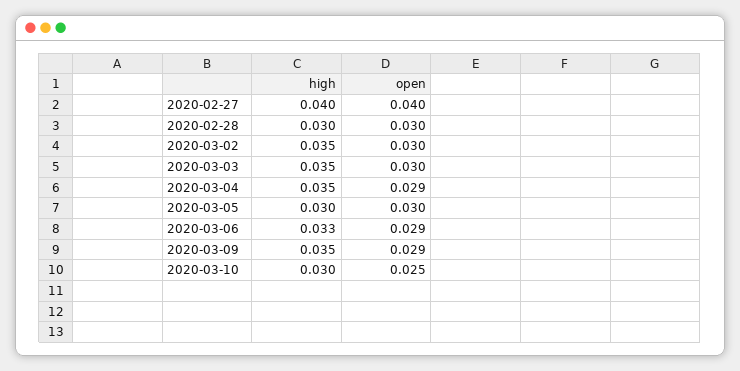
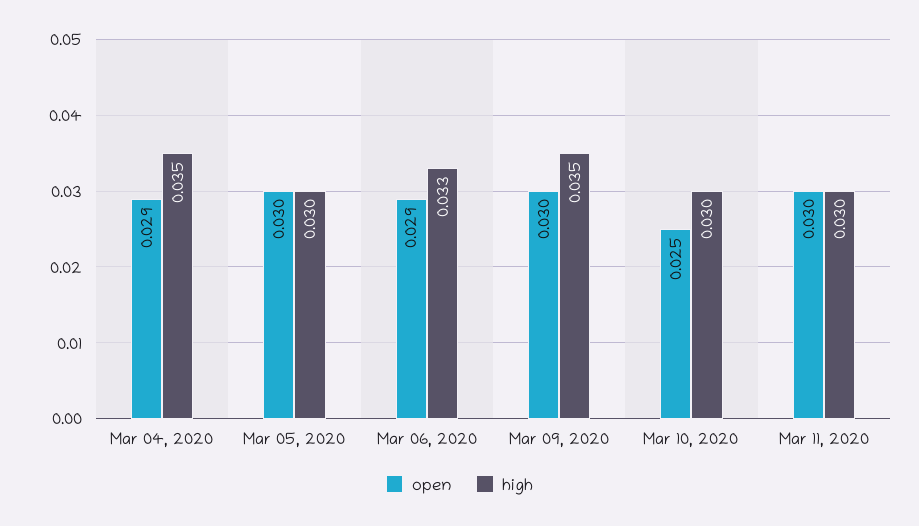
high, 2020-02-27: 0.04 -> none
open, 2020-02-27: 0.04 -> none
high, 2020-02-28: 0.03 -> none
open, 2020-02-28: 0.03 -> none
high, 2020-03-02: 0.035 -> none
open, 2020-03-02: 0.03 -> none
high, 2020-03-03: 0.035 -> none
open, 2020-03-03: 0.03 -> none
open, 2020-03-09: 0.029 -> 0.03
open, Mar 11, 2020: none -> 0.03
high, Mar 11, 2020: none -> 0.03

